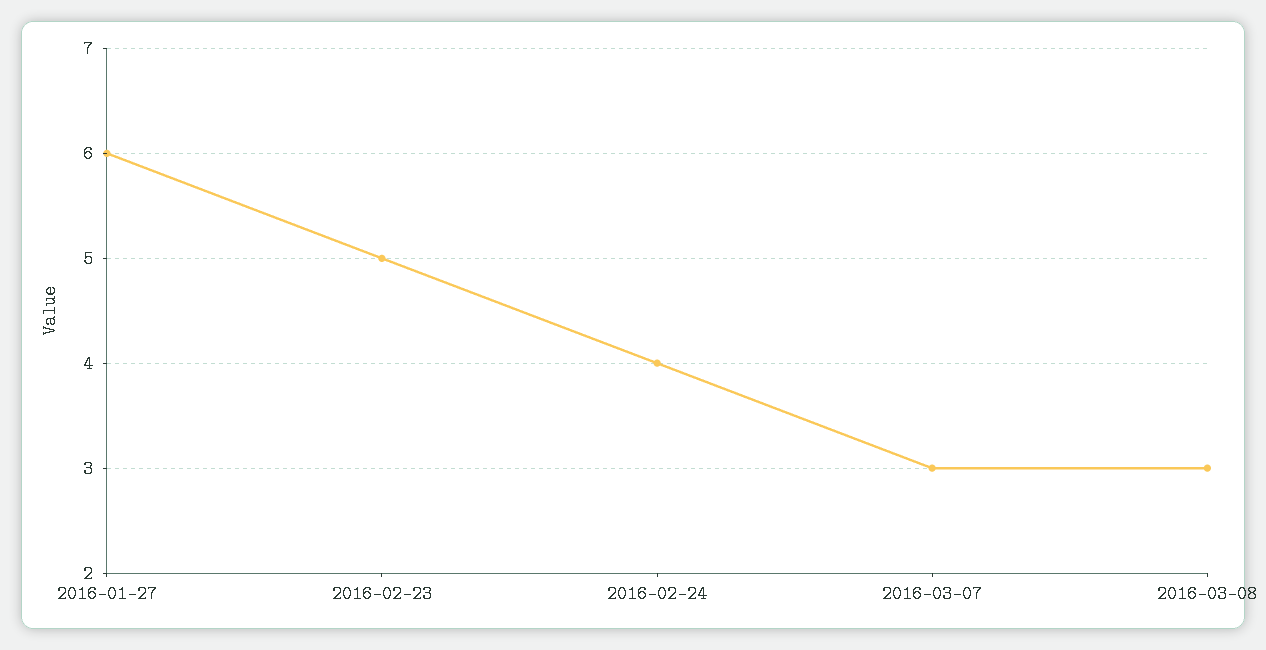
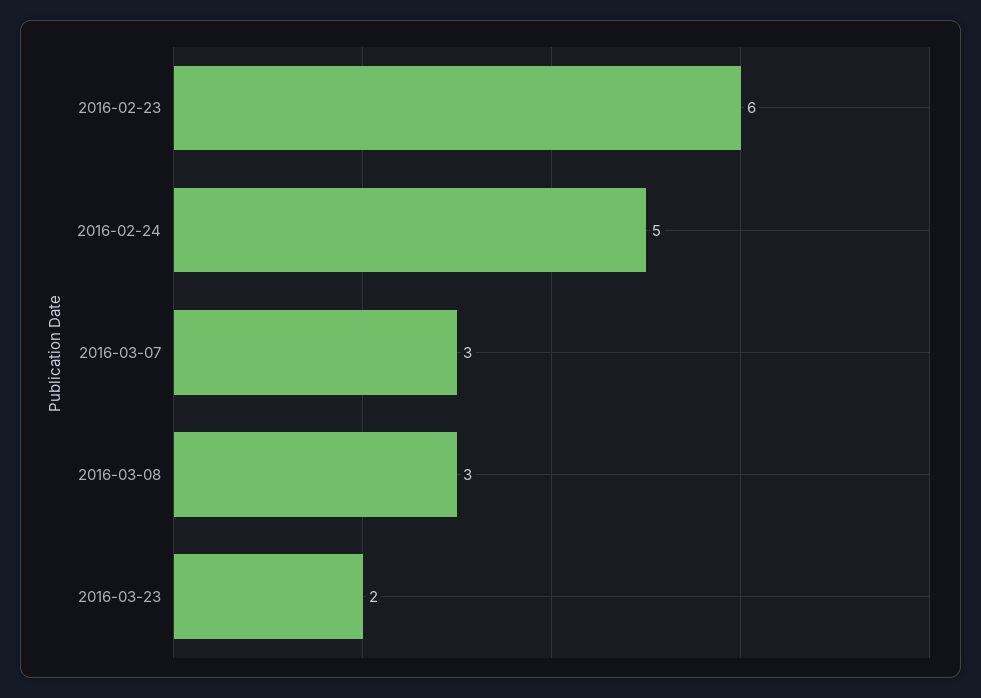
2016-01-27: 6 -> none
2016-02-23: 5 -> 6
2016-02-24: 4 -> 5
2016-03-23: none -> 2

